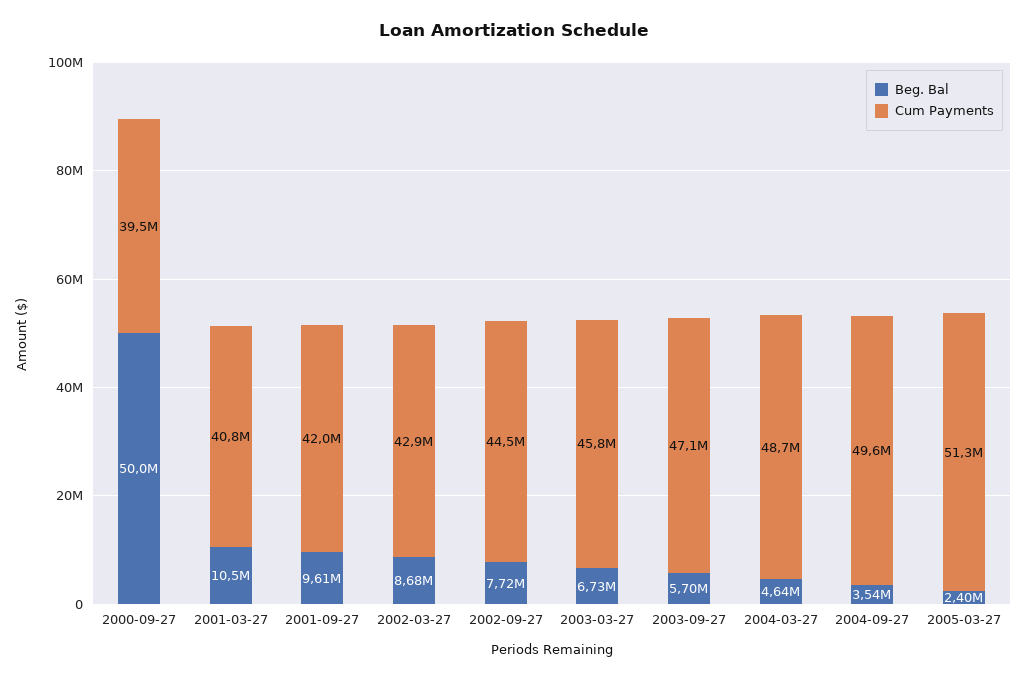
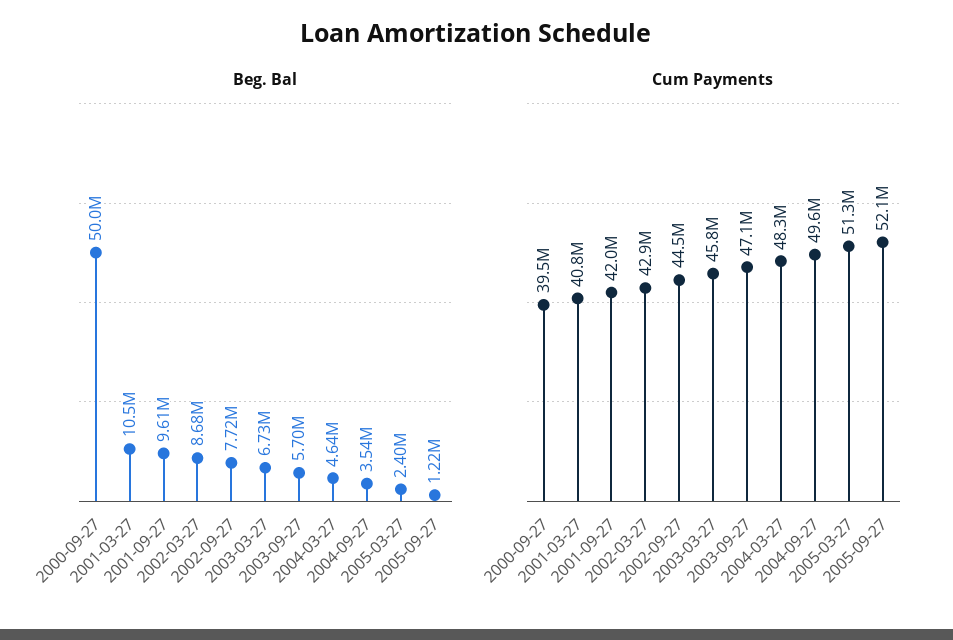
Cum Payments, 2004-03-27: 48700000 -> 48300000
Beg. Bal, 2005-09-27: none -> 1220000
Cum Payments, 2005-09-27: none -> 52100000

